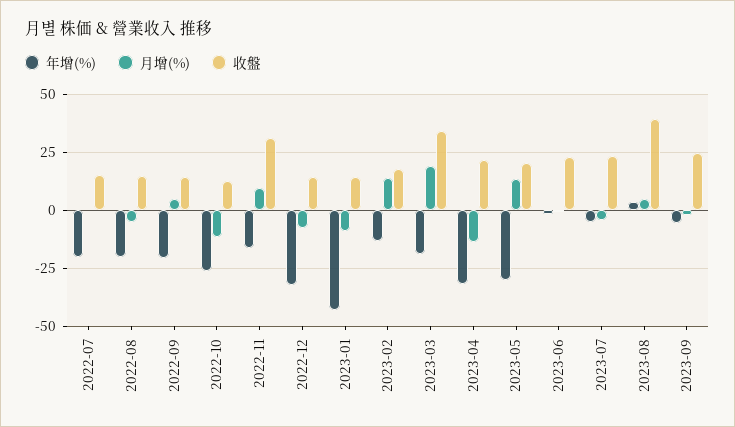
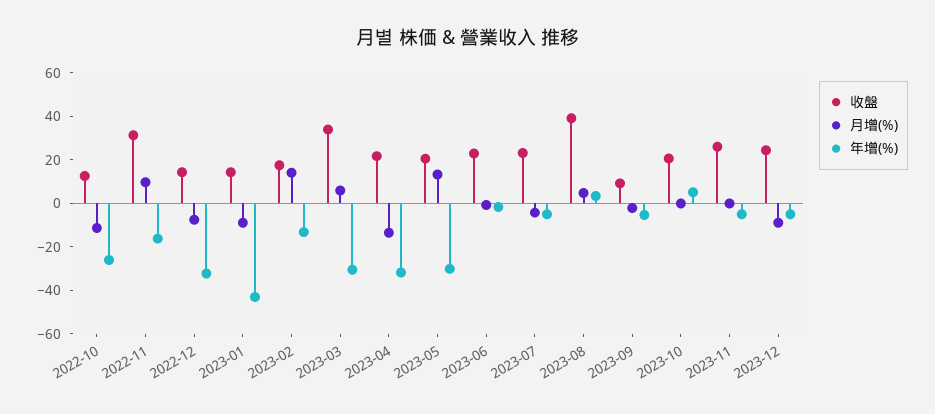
年增(%), 2022-07: -20 -> none
月增(%), 2022-07: 0 -> none
收盤, 2022-07: 15 -> none
年增(%), 2022-08: -20 -> none
月增(%), 2022-08: -5 -> none
收盤, 2022-08: 15 -> none
年增(%), 2022-09: -20 -> none
月增(%), 2022-09: 5 -> none
收盤, 2022-09: 15 -> none
年增(%), 2023-03: -20 -> -30
月增(%), 2023-03: 20 -> 5
收盤, 2023-09: 25 -> 10
收盤, 2023-10: none -> 20
月增(%), 2023-10: none -> 0
年增(%), 2023-10: none -> 5
收盤, 2023-11: none -> 25
月增(%), 2023-11: none -> 0
年增(%), 2023-11: none -> -5
收盤, 2023-12: none -> 25
月增(%), 2023-12: none -> -10
年增(%), 2023-12: none -> -5

